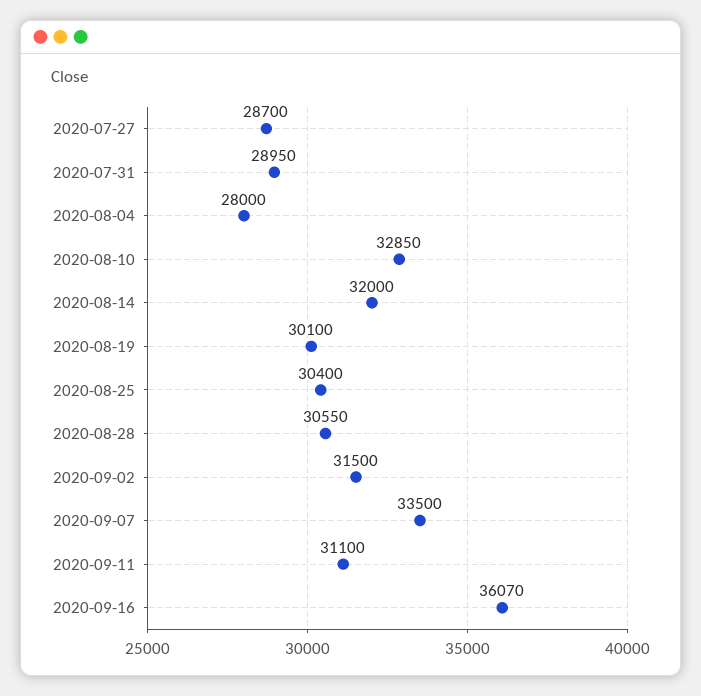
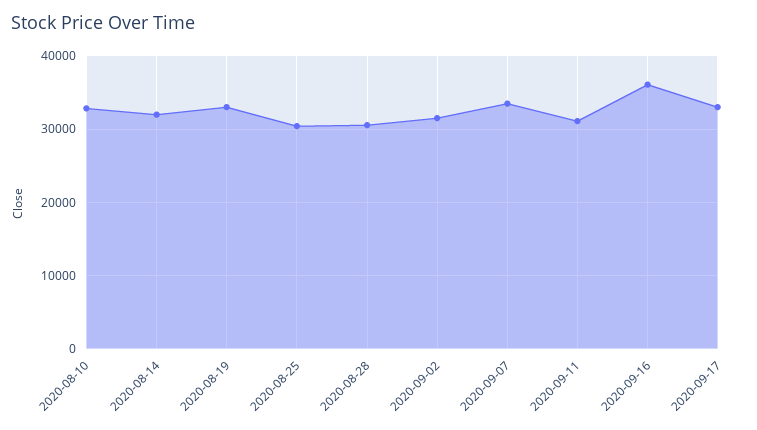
2020-07-27: 28700 -> none
2020-07-31: 28950 -> none
2020-08-04: 28000 -> none
2020-08-19: 30100 -> 33000
2020-09-17: none -> 33000

